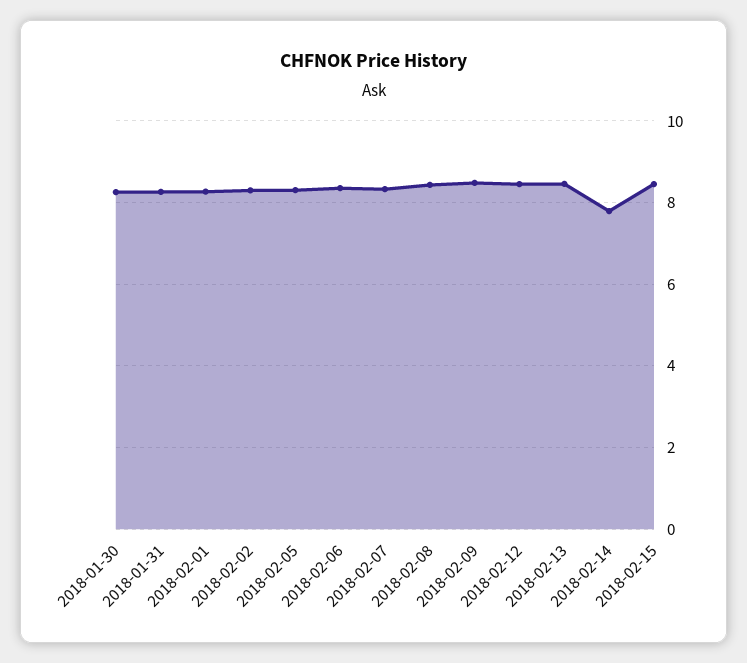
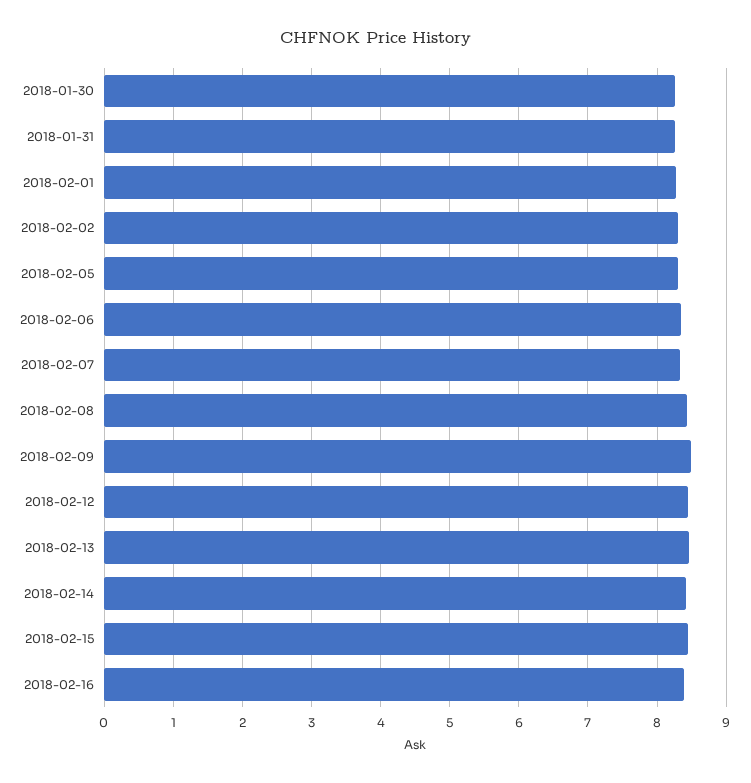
2018-02-14: 7.8 -> 8.4
2018-02-16: none -> 8.4

